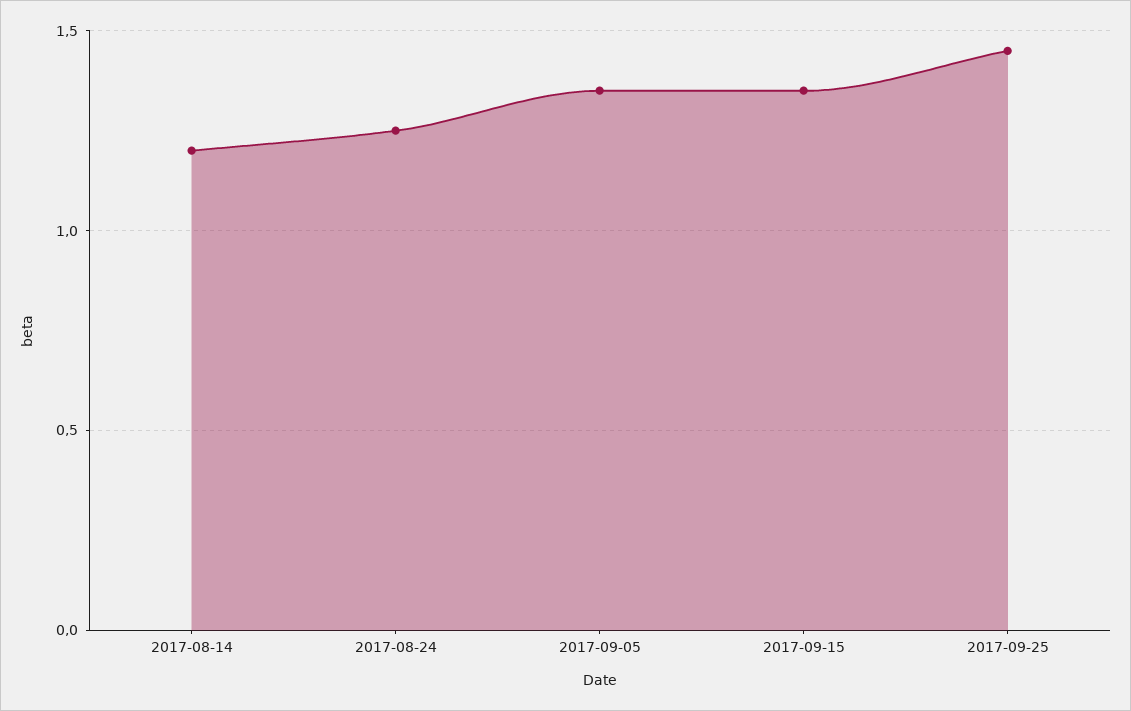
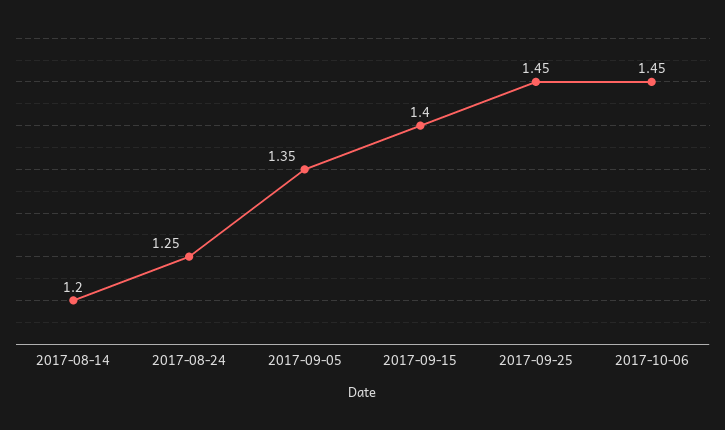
2017-09-15: 1.35 -> 1.4
2017-10-06: none -> 1.45

